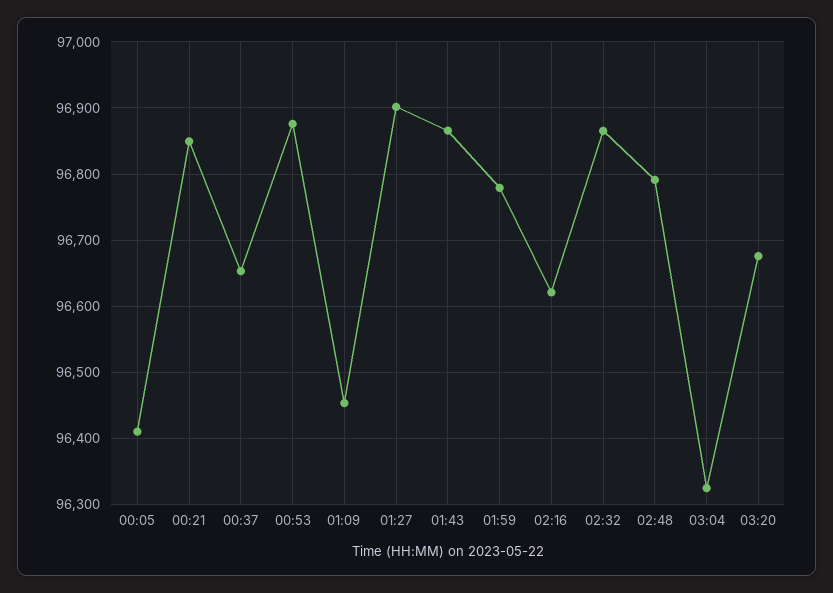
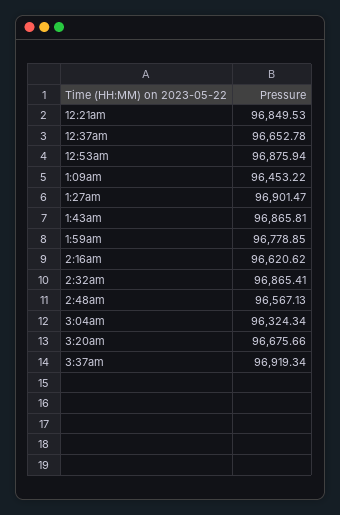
00:05: 96410 -> none
02:48: 96790 -> 96567.13
3:37am: none -> 96919.34

